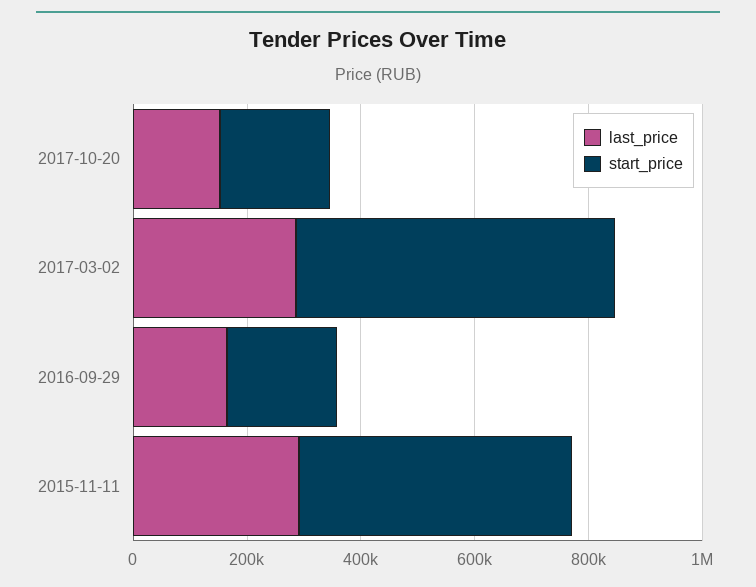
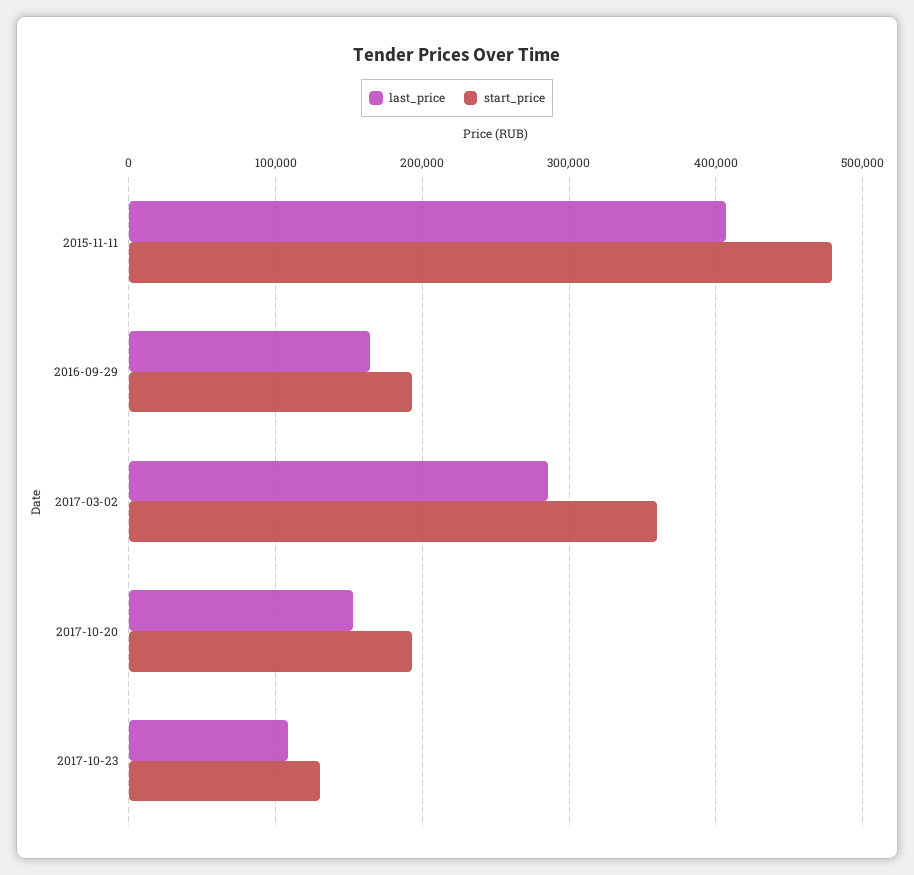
start_price, 2017-03-02: 550000 -> 360000
last_price, 2015-11-11: 300000 -> 410000
last_price, 2017-10-23: none -> 110000
start_price, 2017-10-23: none -> 130000

